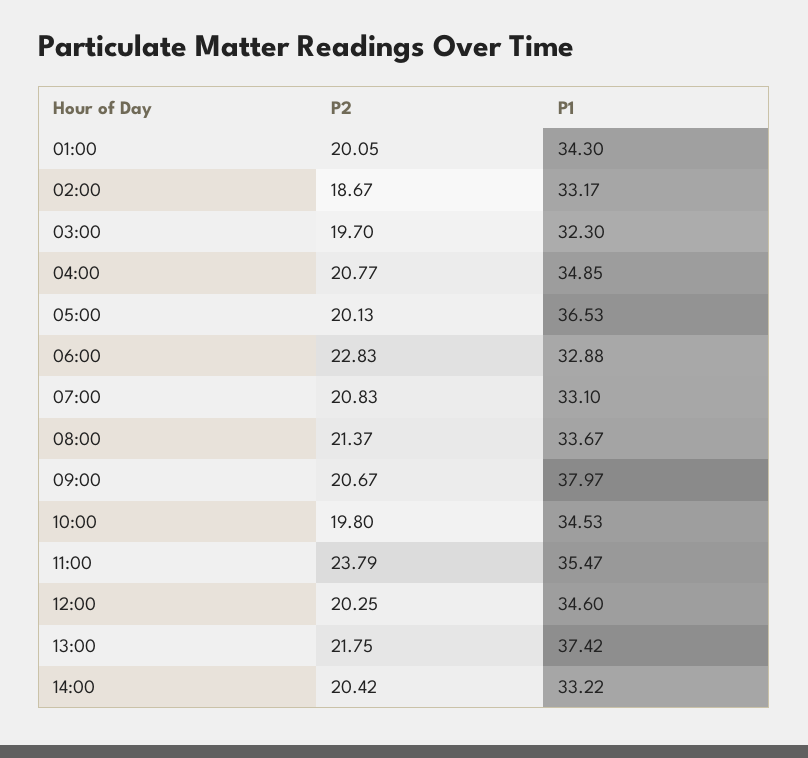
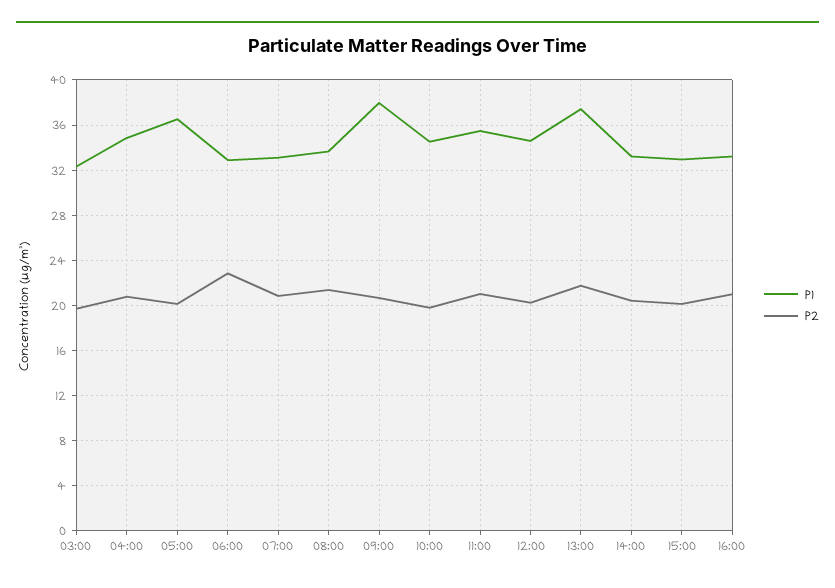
P2, 01:00: 20.05 -> none
P1, 01:00: 34.3 -> none
P2, 02:00: 18.67 -> none
P1, 02:00: 33.17 -> none
P2, 11:00: 23.79 -> 21
P1, 15:00: none -> 33
P2, 15:00: none -> 20
P1, 16:00: none -> 33
P2, 16:00: none -> 21

